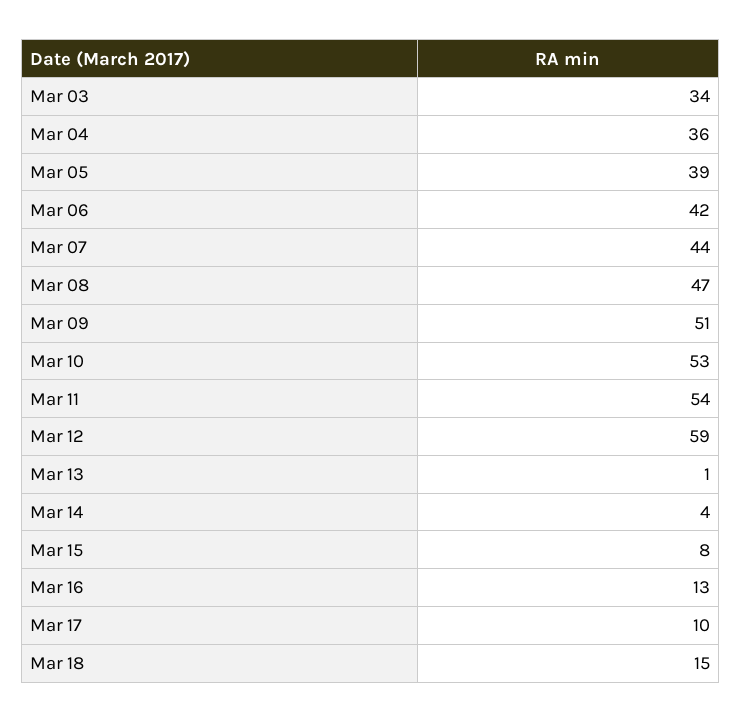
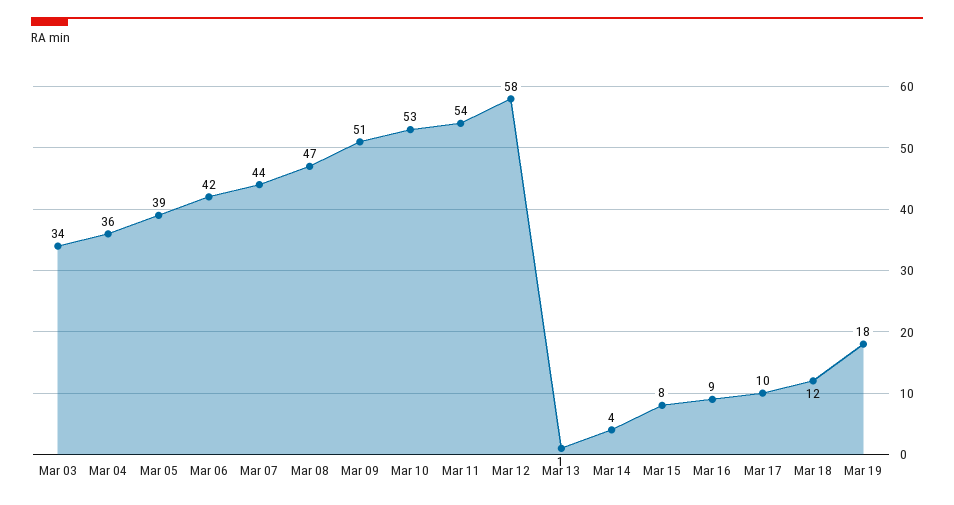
Mar 12: 59 -> 58
Mar 16: 13 -> 9
Mar 18: 15 -> 12
Mar 19: none -> 18

